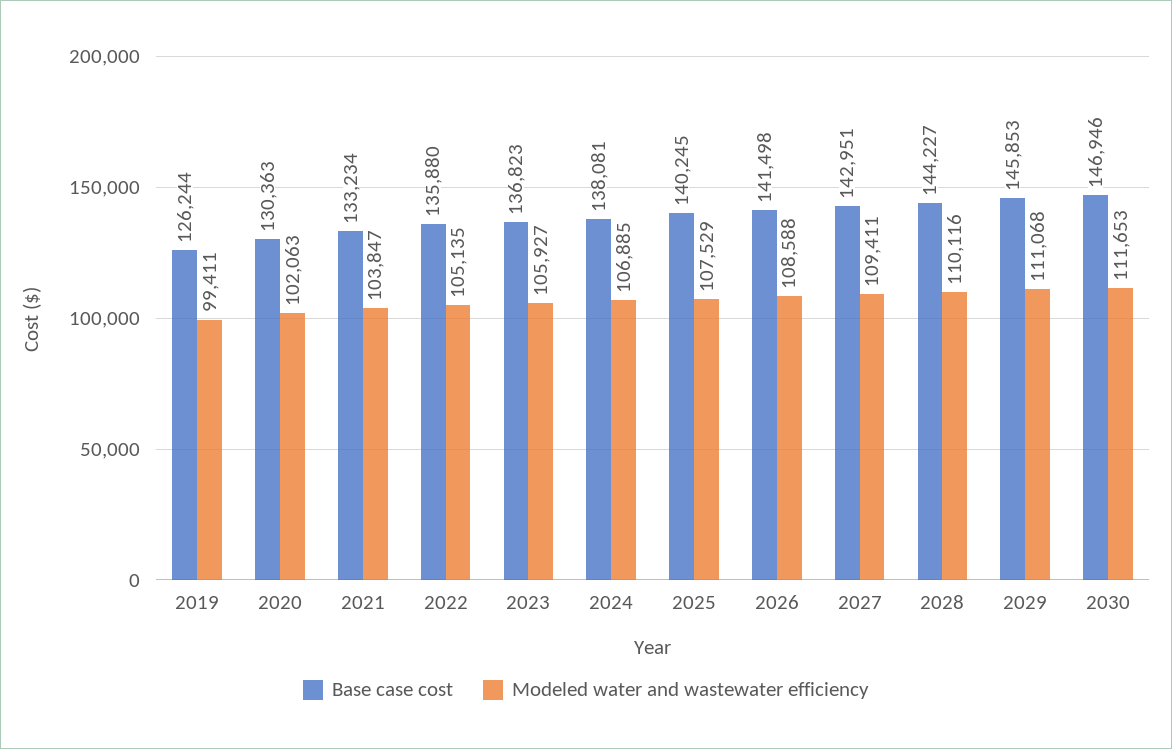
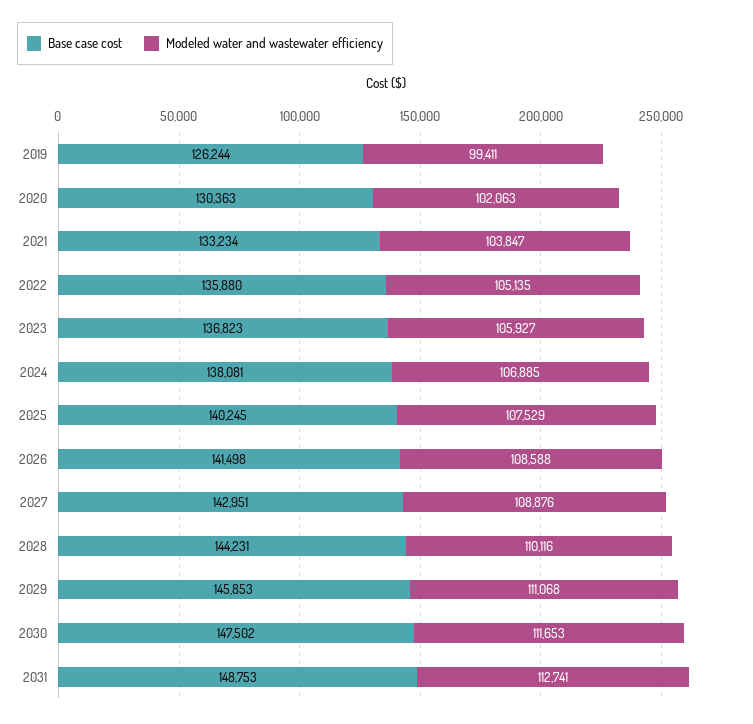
Modeled water and wastewater efficiency, 2027: 109411 -> 108876
Base case cost, 2028: 144227 -> 144231
Base case cost, 2030: 146946 -> 147502
Base case cost, 2031: none -> 148753
Modeled water and wastewater efficiency, 2031: none -> 112741

